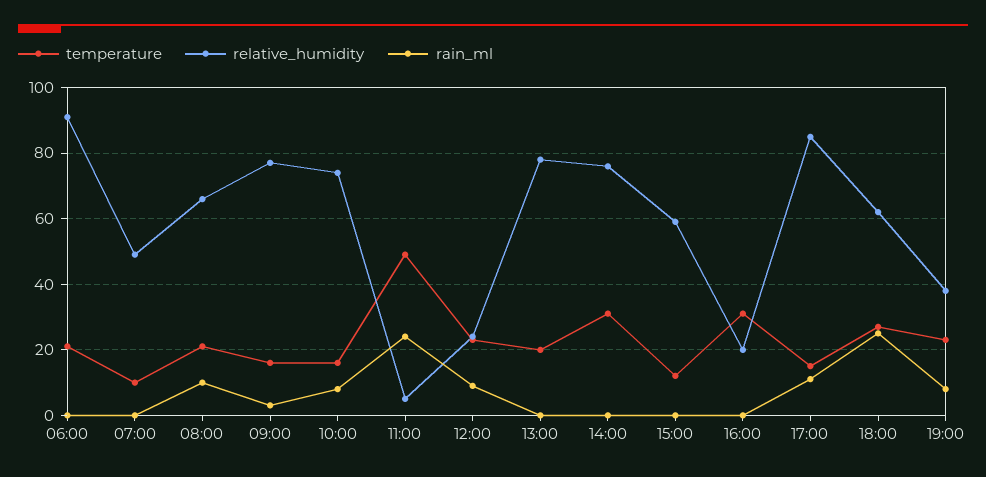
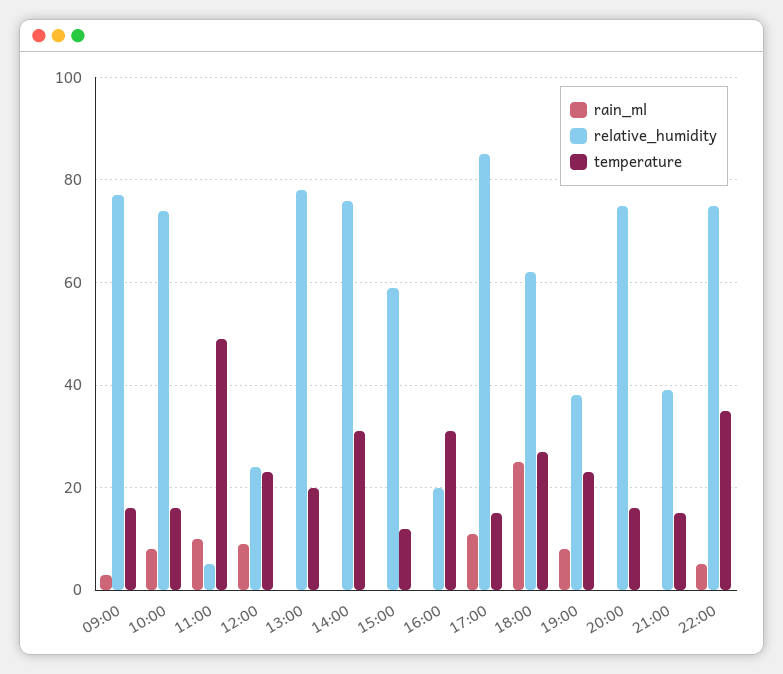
temperature, 06:00: 20 -> none
relative_humidity, 06:00: 90 -> none
rain_ml, 06:00: 0 -> none
temperature, 07:00: 10 -> none
relative_humidity, 07:00: 50 -> none
rain_ml, 07:00: 0 -> none
temperature, 08:00: 20 -> none
relative_humidity, 08:00: 65 -> none
rain_ml, 08:00: 10 -> none
rain_ml, 11:00: 25 -> 10
rain_ml, 20:00: none -> 0
relative_humidity, 20:00: none -> 75
temperature, 20:00: none -> 15
rain_ml, 21:00: none -> 0
relative_humidity, 21:00: none -> 40
temperature, 21:00: none -> 15
rain_ml, 22:00: none -> 5
relative_humidity, 22:00: none -> 75
temperature, 22:00: none -> 35

